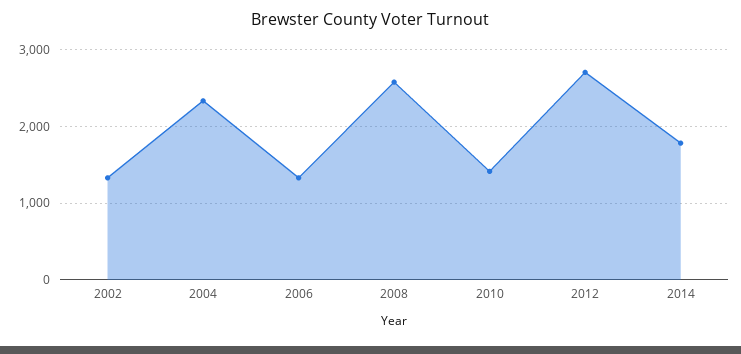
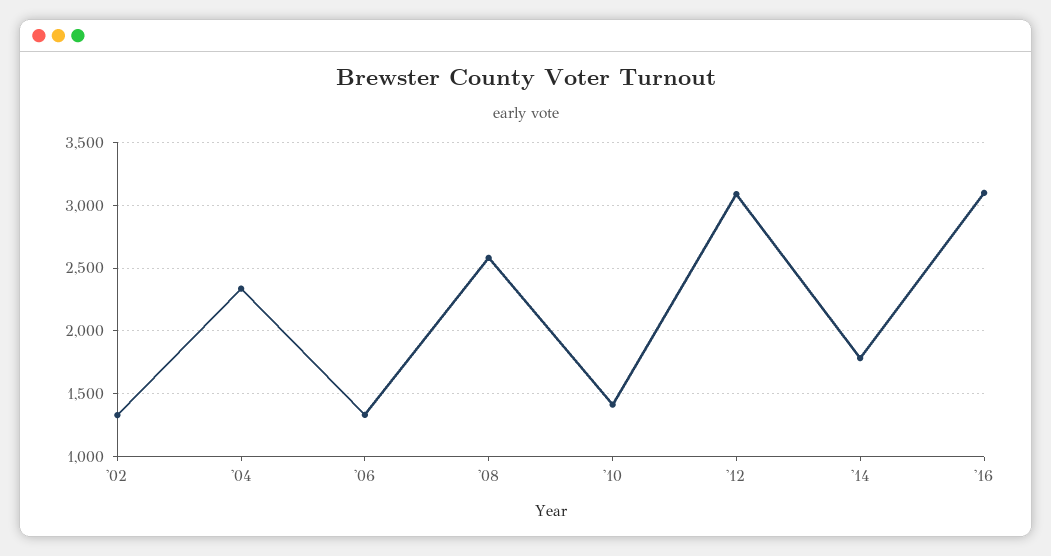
2012: 2700 -> 3100
'16: none -> 3100

